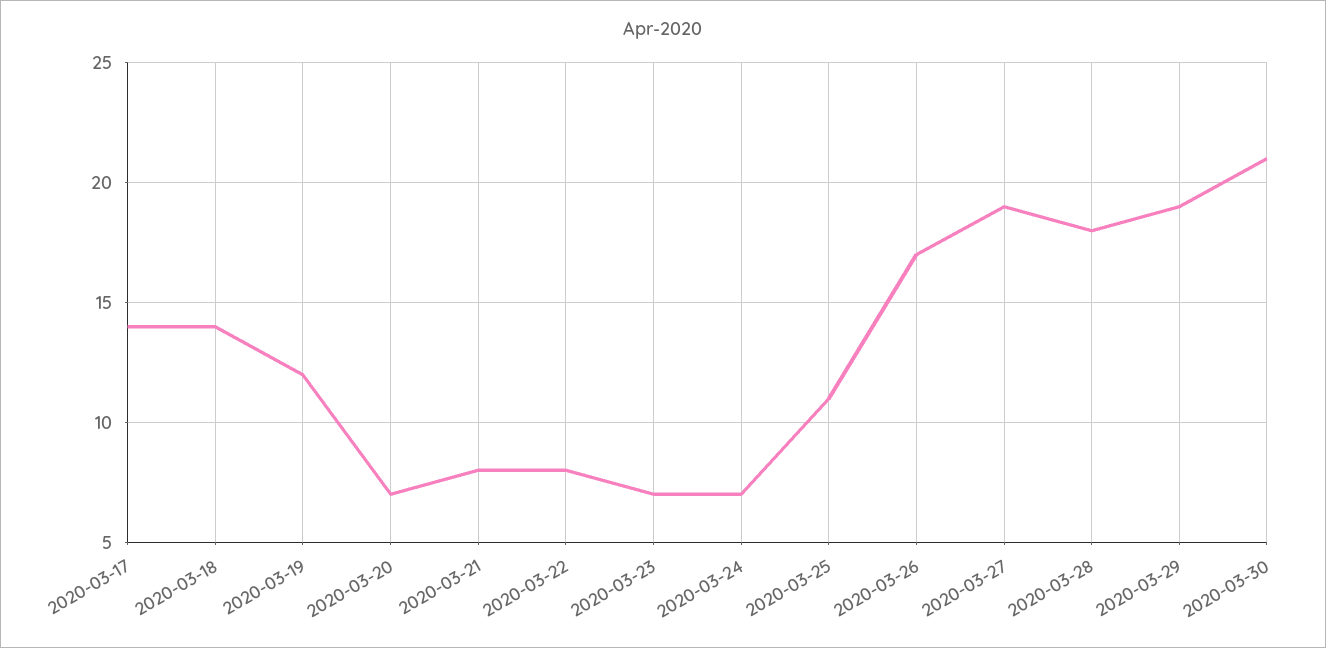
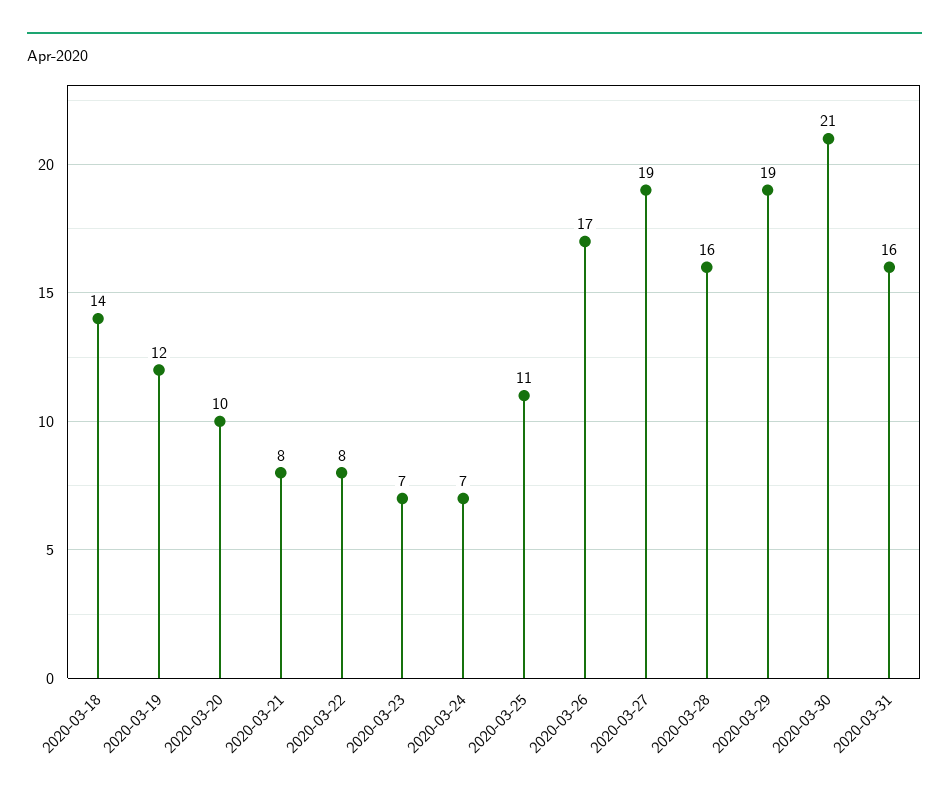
2020-03-17: 14 -> none
2020-03-20: 7 -> 10
2020-03-28: 18 -> 16
2020-03-31: none -> 16

